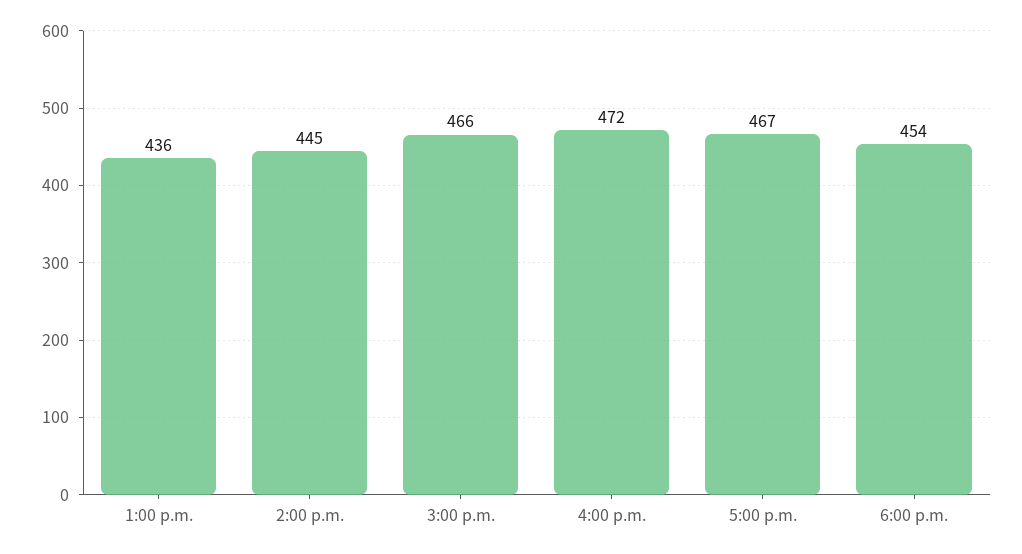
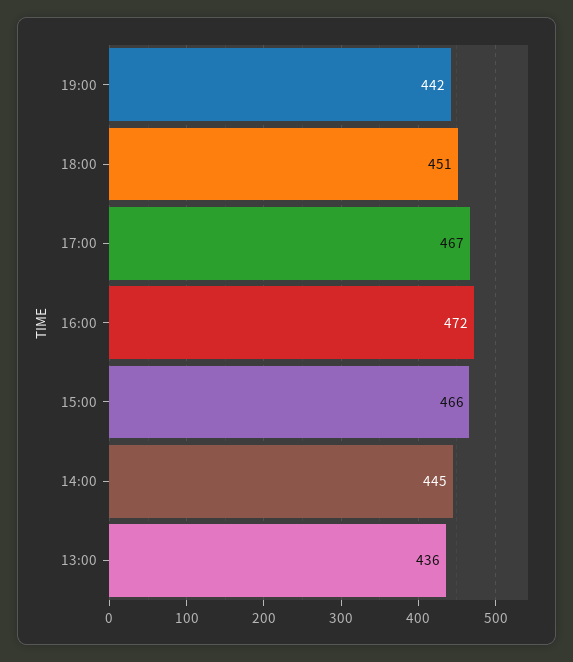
6:00 p.m.: 454 -> 451
19:00: none -> 442

